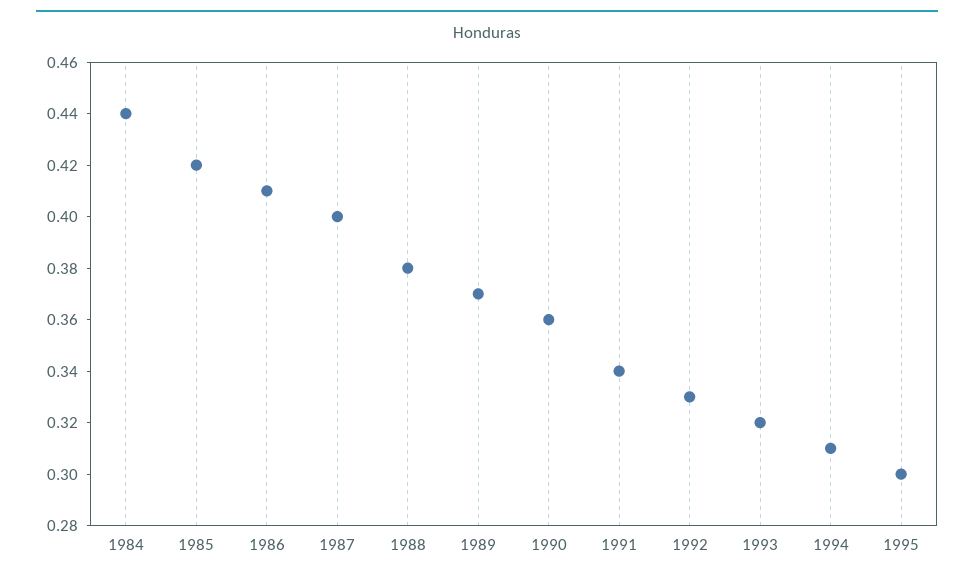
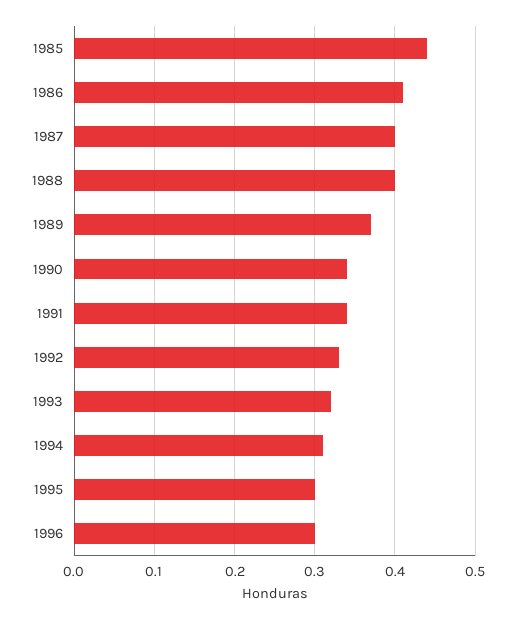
1984: 0.44 -> none
1985: 0.42 -> 0.44
1988: 0.38 -> 0.4
1990: 0.36 -> 0.34
1996: none -> 0.3

